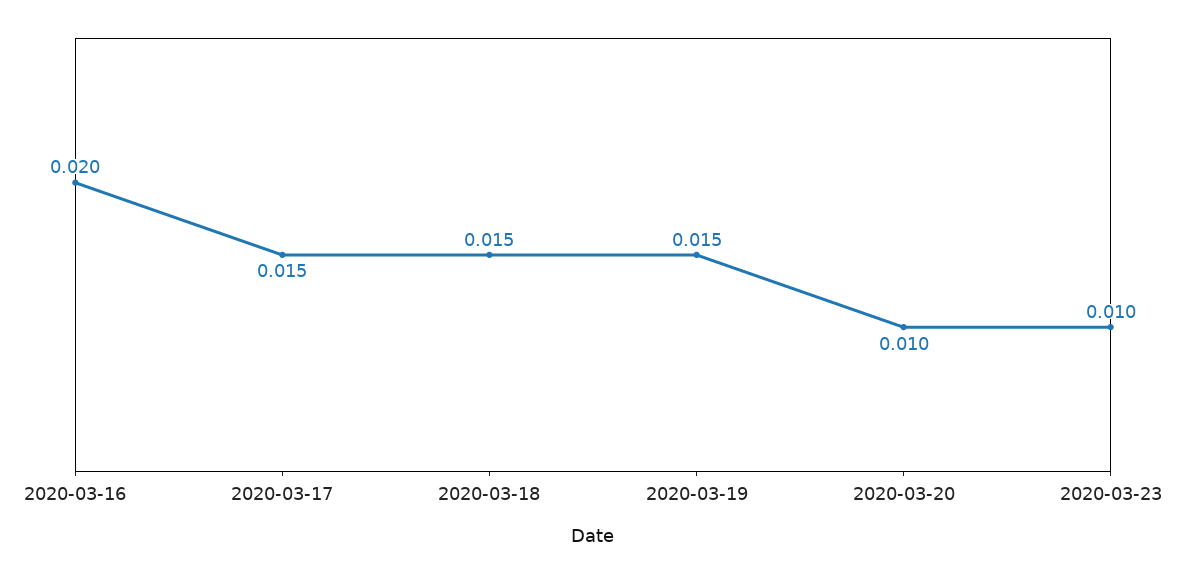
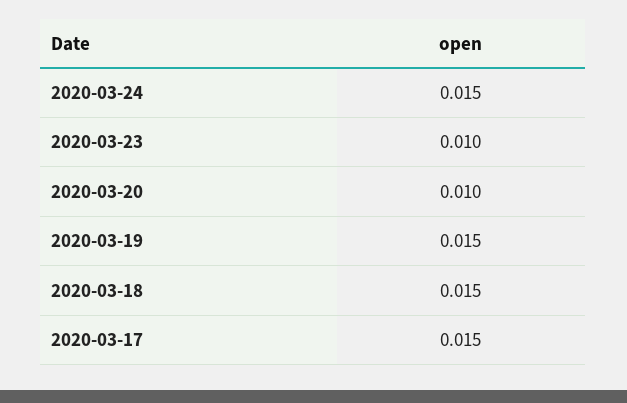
2020-03-16: 0.02 -> none
2020-03-24: none -> 0.015

